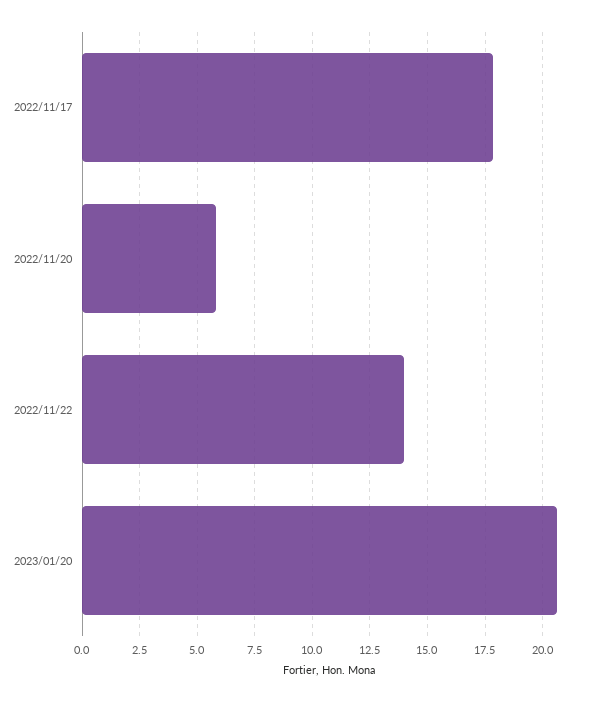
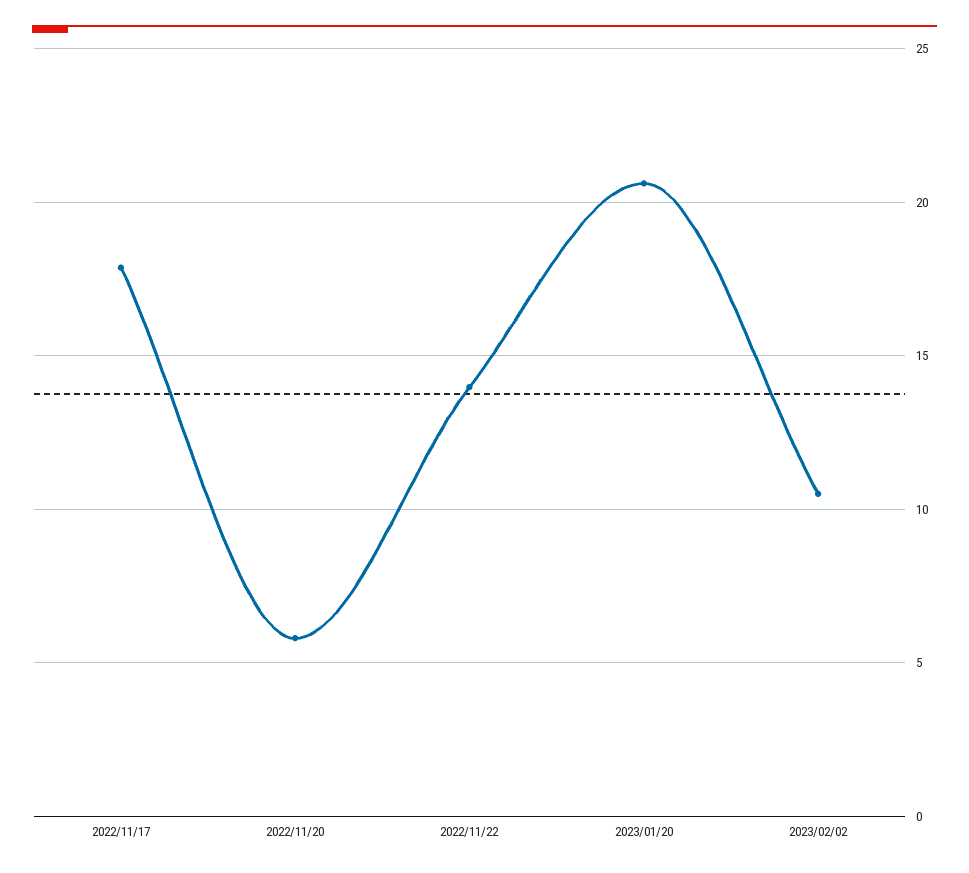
2023/02/02: none -> 10.5

